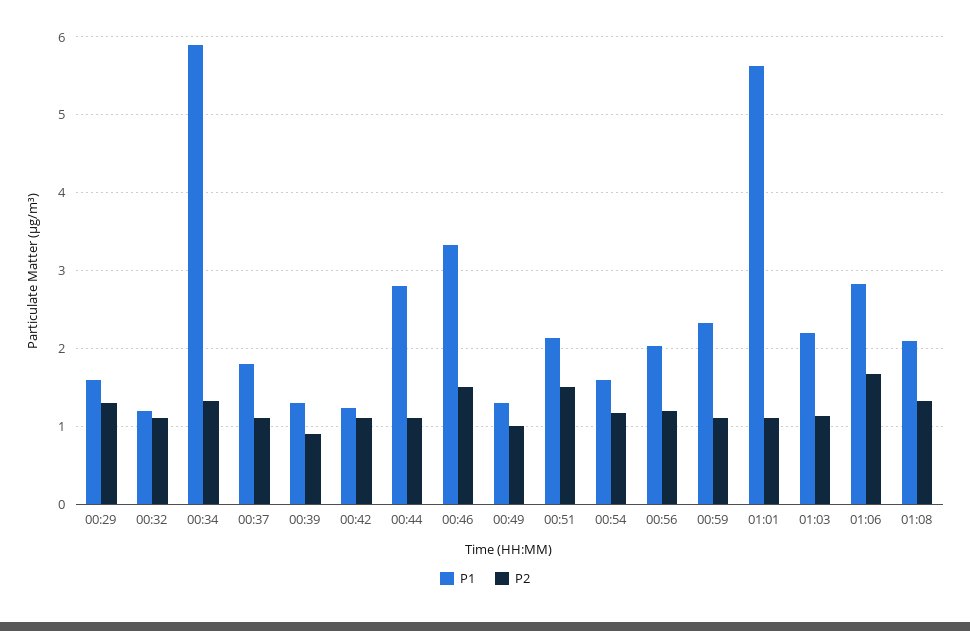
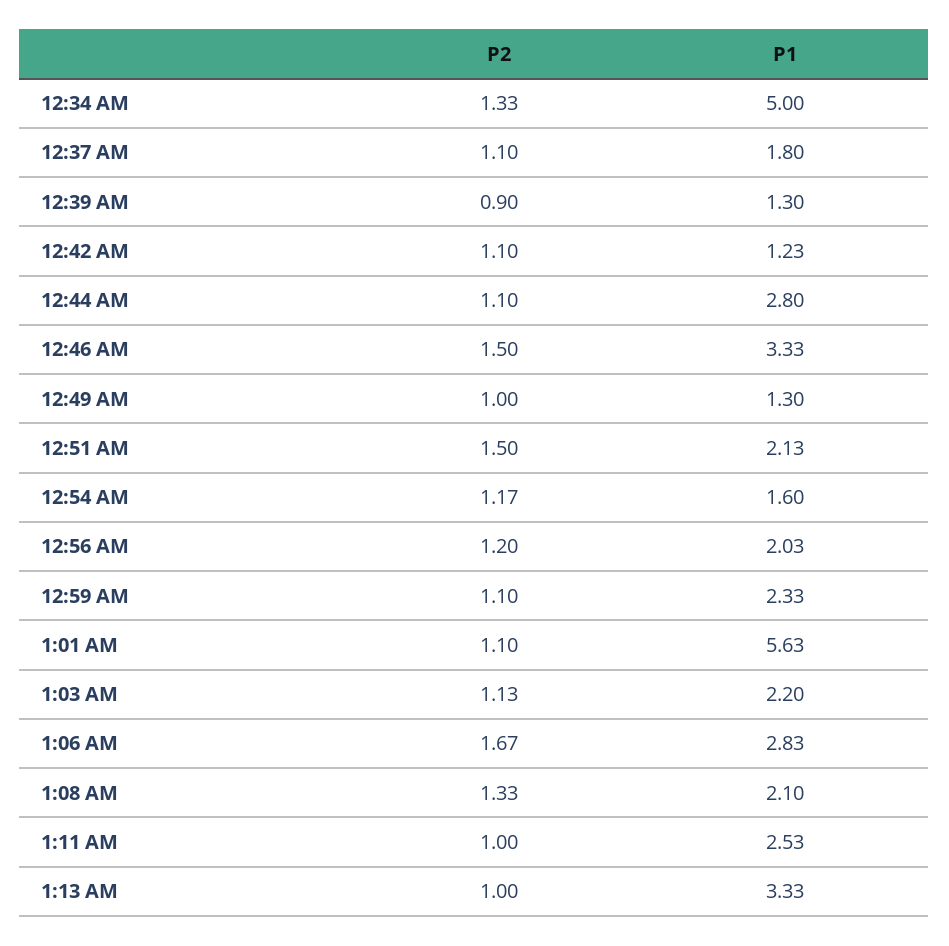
P1, 00:29: 1.6 -> none
P2, 00:29: 1.3 -> none
P1, 00:32: 1.2 -> none
P2, 00:32: 1.1 -> none
P1, 00:34: 5.9 -> 5
P2, 1:11 AM: none -> 1
P1, 1:11 AM: none -> 2.53
P2, 1:13 AM: none -> 1
P1, 1:13 AM: none -> 3.33

